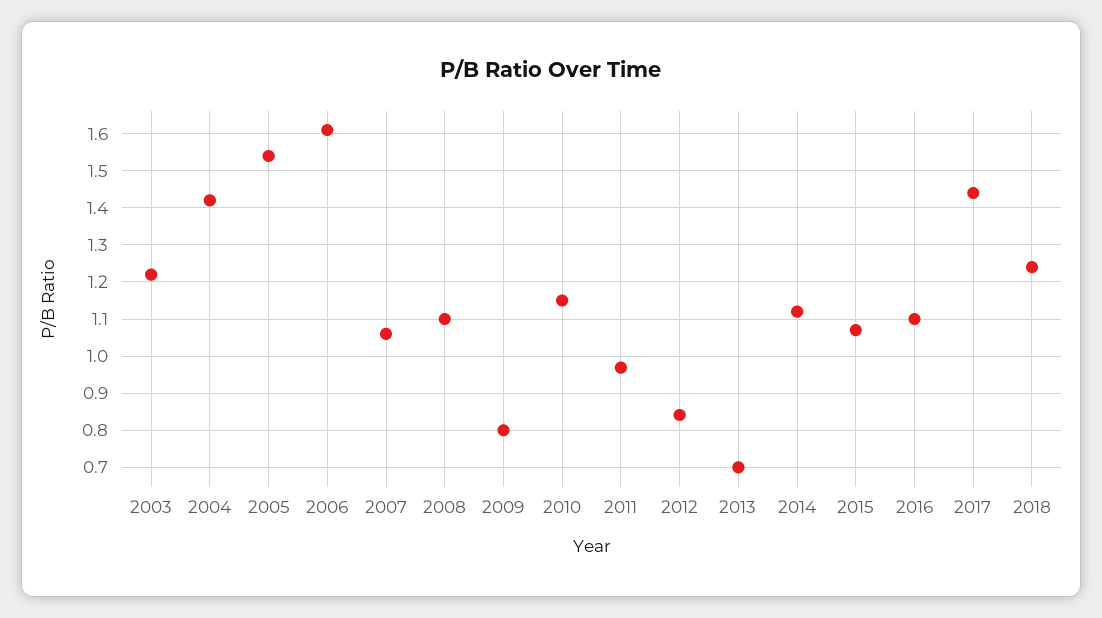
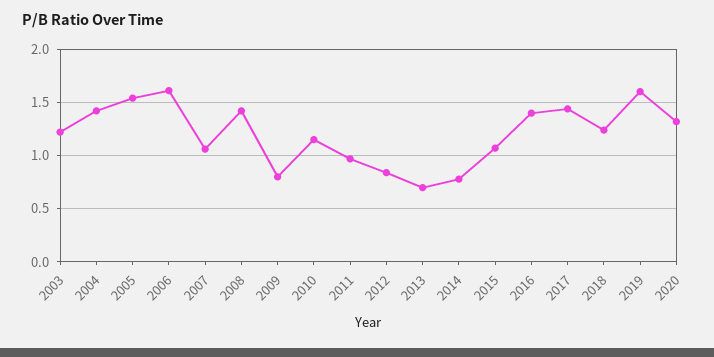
2008: 1.1 -> 1.4
2014: 1.12 -> 0.8
2016: 1.1 -> 1.4
2019: none -> 1.6
2020: none -> 1.3

